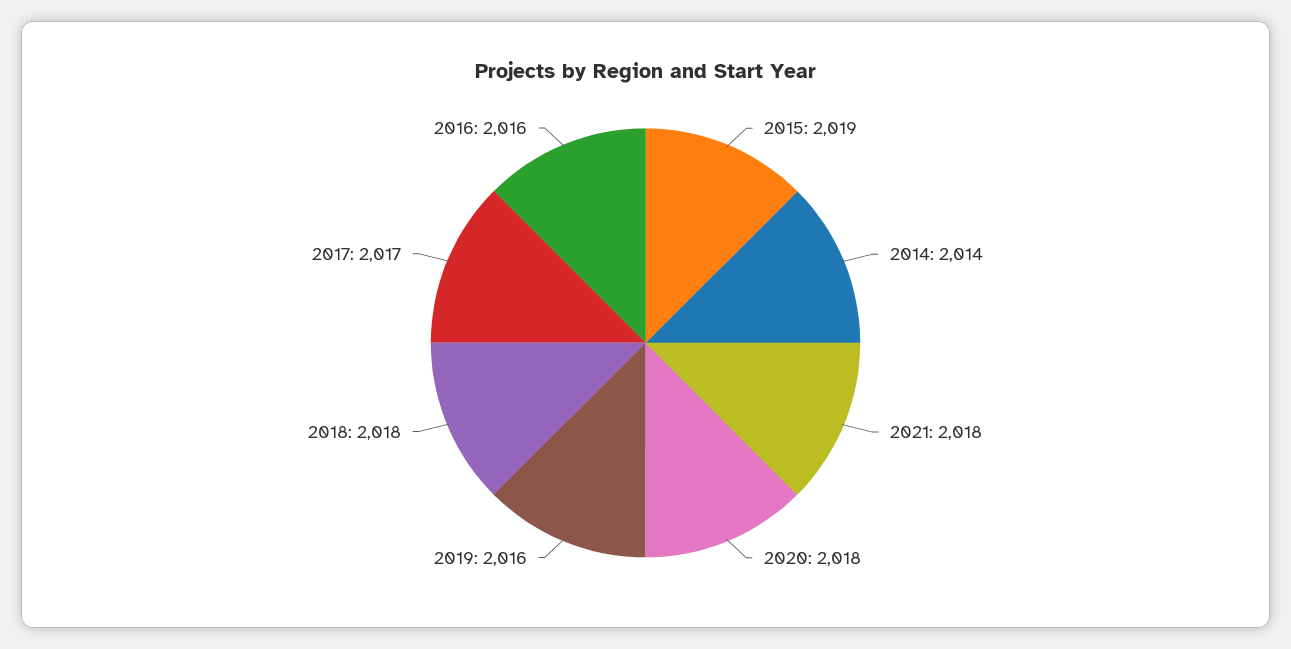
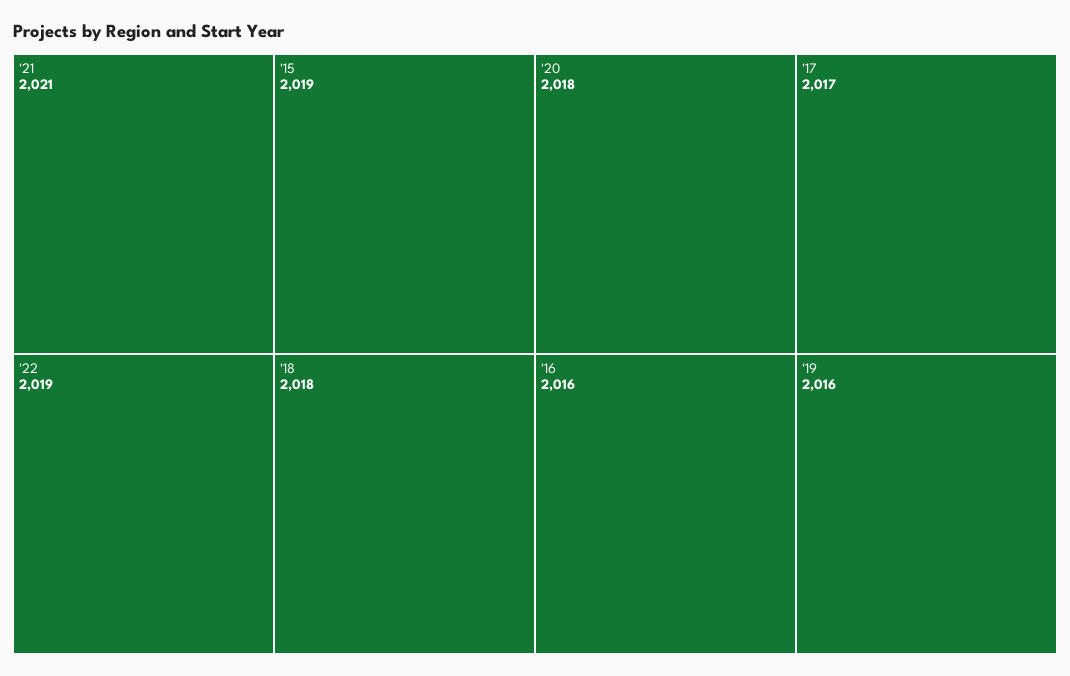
2014: 2014 -> none
2021: 2018 -> 2021
'22: none -> 2019

